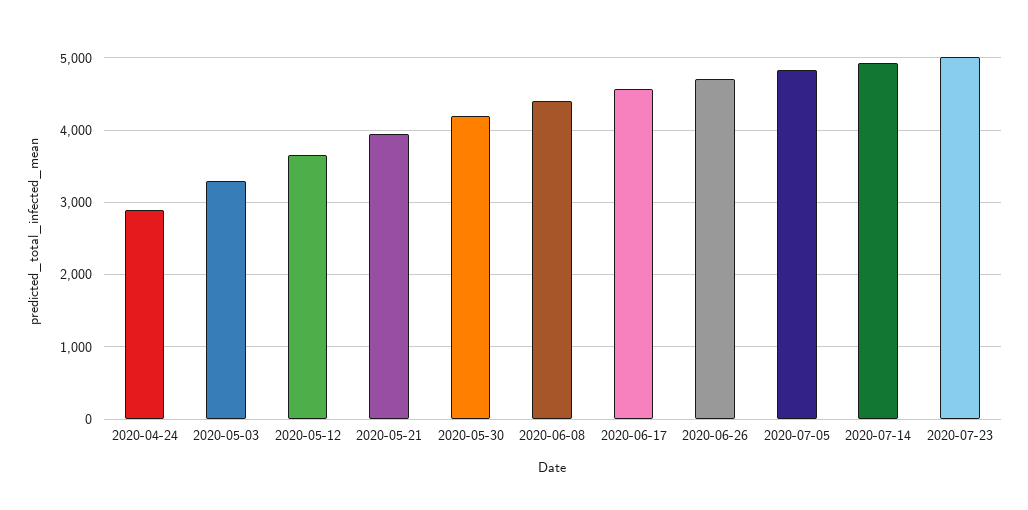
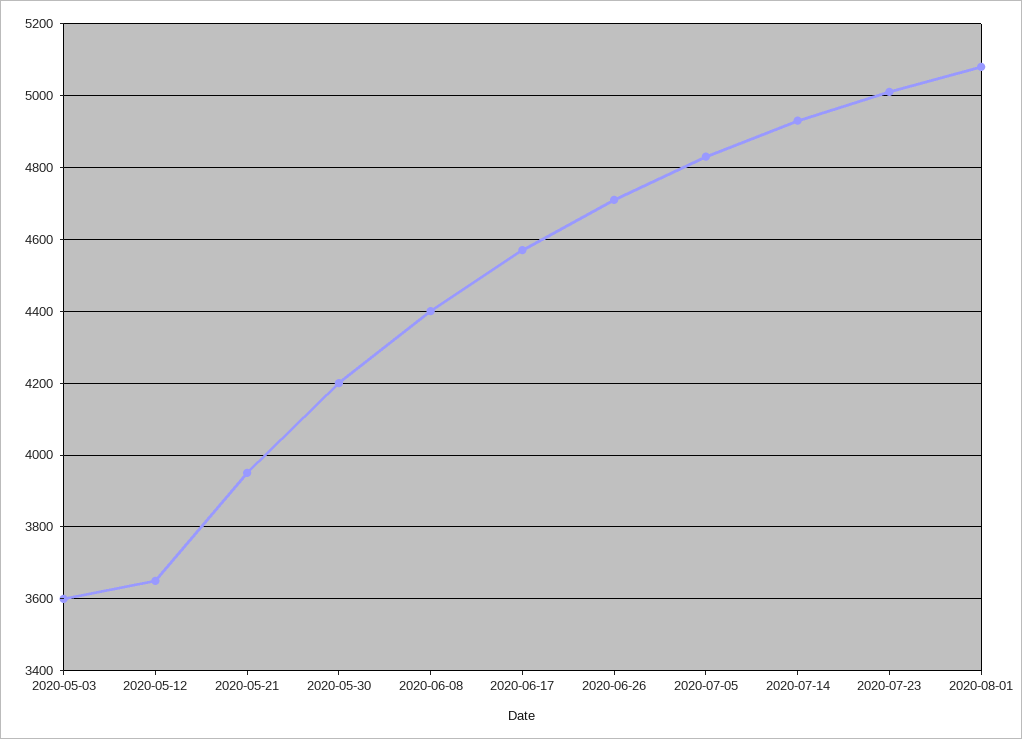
2020-04-24: 2900 -> none
2020-05-03: 3300 -> 3600
2020-08-01: none -> 5080

